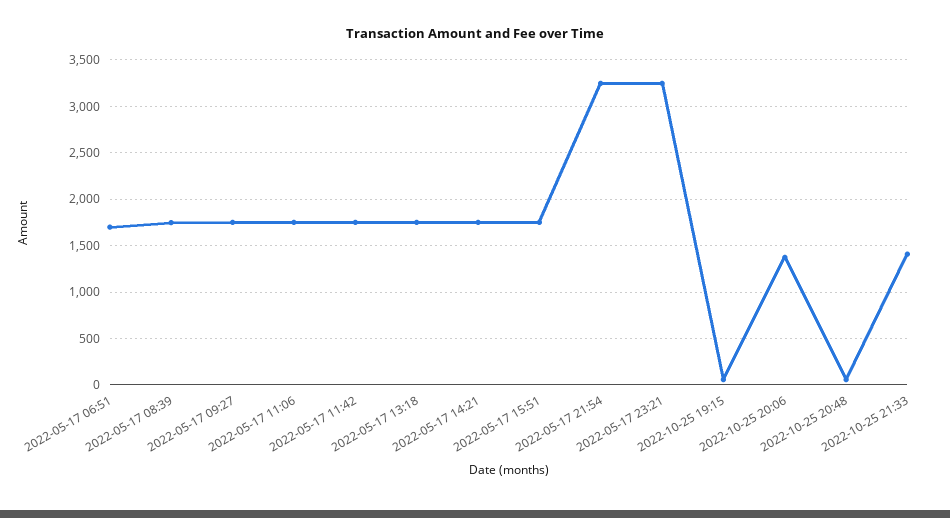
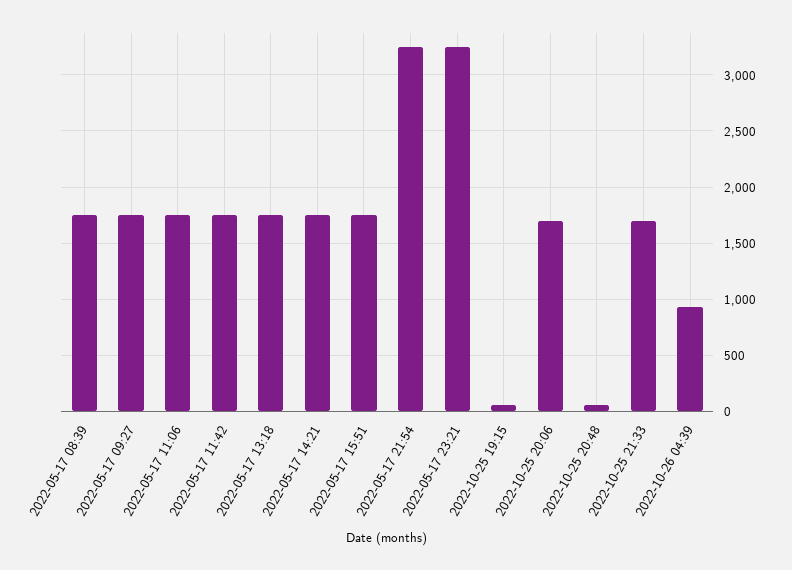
2022-05-17 06:51: 1700 -> none
2022-10-25 20:06: 1400 -> 1700
2022-10-25 21:33: 1400 -> 1700
2022-10-26 04:39: none -> 900

